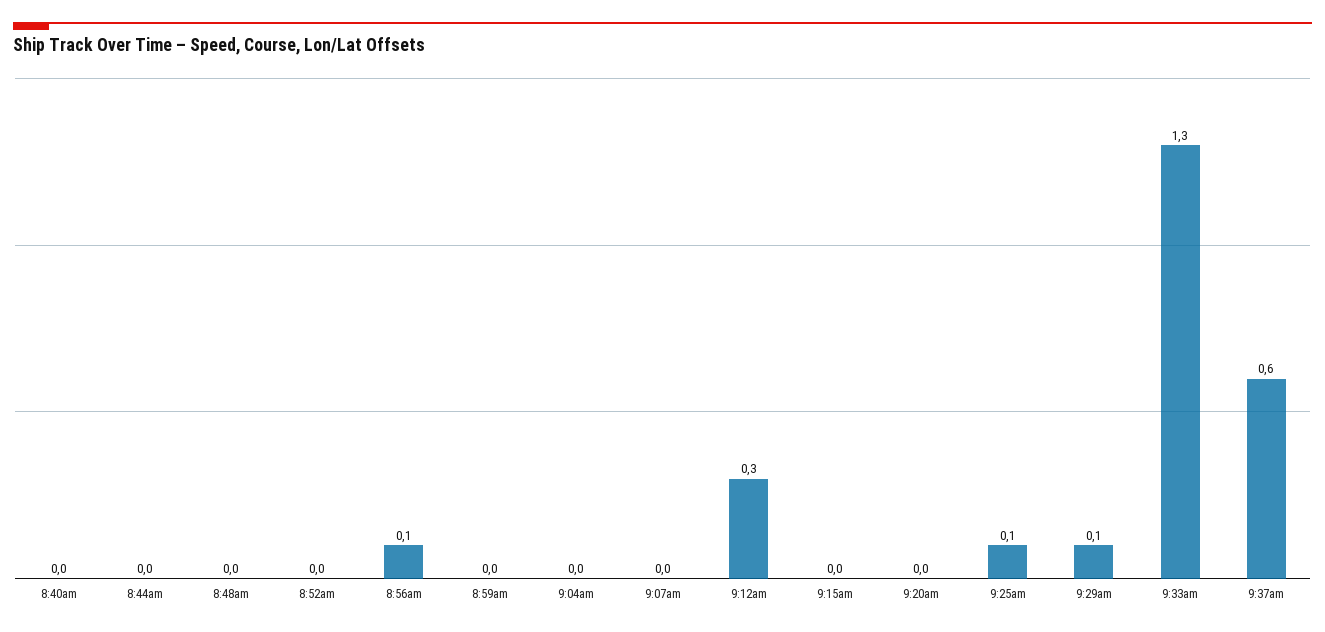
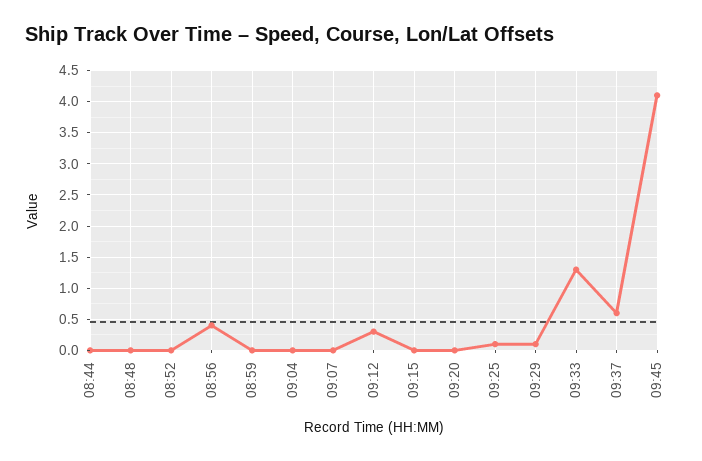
8:40am: 0 -> none
8:56am: 0.1 -> 0.4
09:45: none -> 4.1

